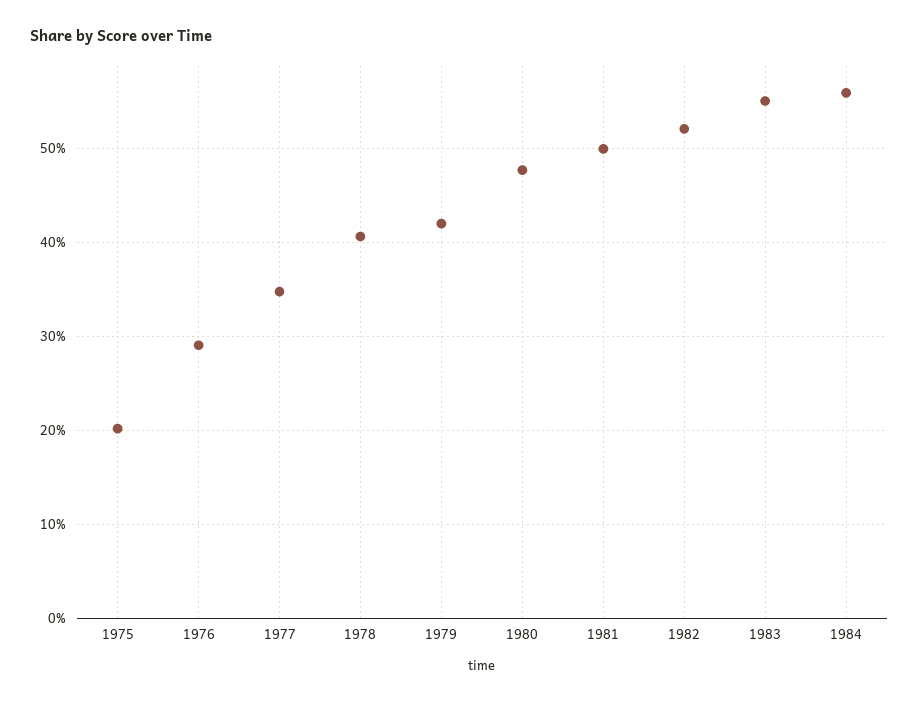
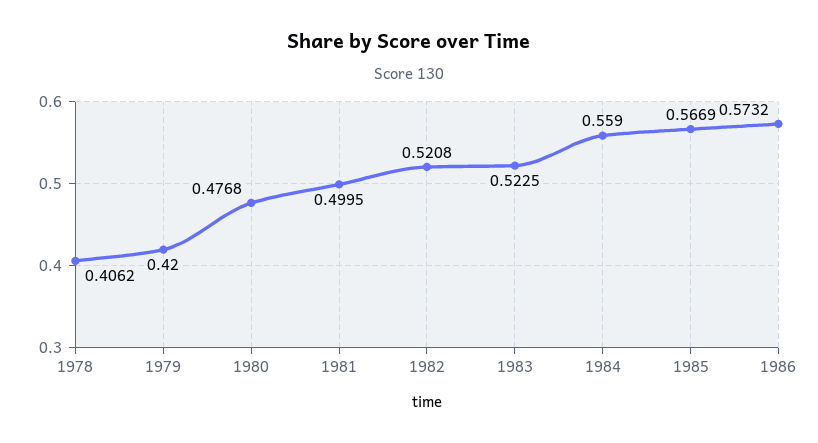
1975: 0.2 -> none
1976: 0.29 -> none
1977: 0.35 -> none
1983: 0.55 -> 0.5225
1985: none -> 0.5669
1986: none -> 0.5732

